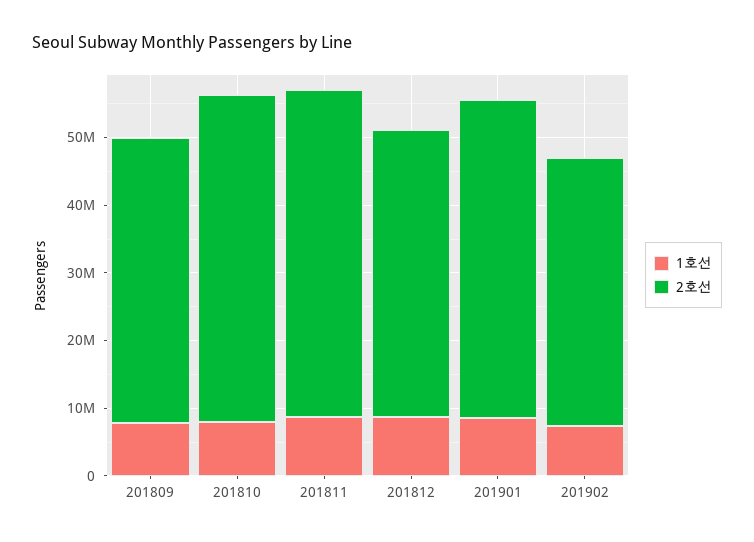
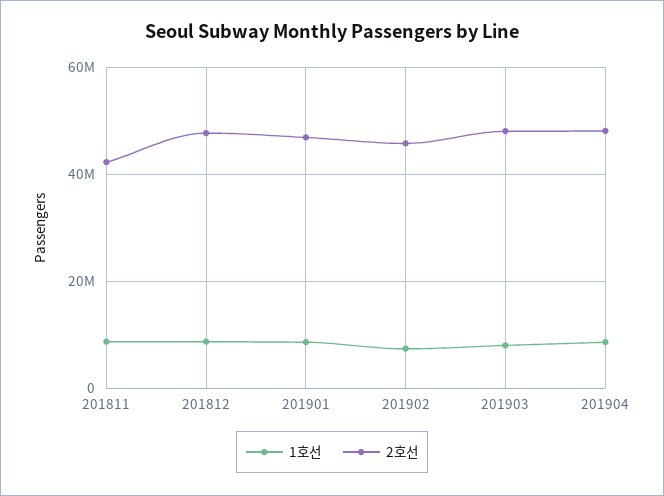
1호선, 201809: 8000000 -> none
2호선, 201809: 42000000 -> none
1호선, 201810: 8000000 -> none
2호선, 201810: 48000000 -> none
2호선, 201811: 48000000 -> 42000000
2호선, 201812: 42000000 -> 48000000
2호선, 201902: 40000000 -> 46000000
1호선, 201903: none -> 8000000
2호선, 201903: none -> 48000000
1호선, 201904: none -> 8000000
2호선, 201904: none -> 48000000

